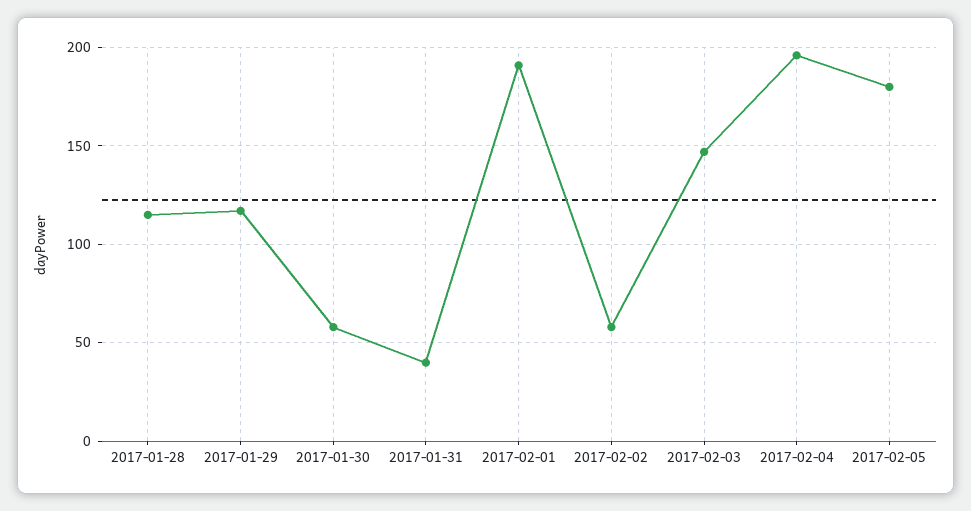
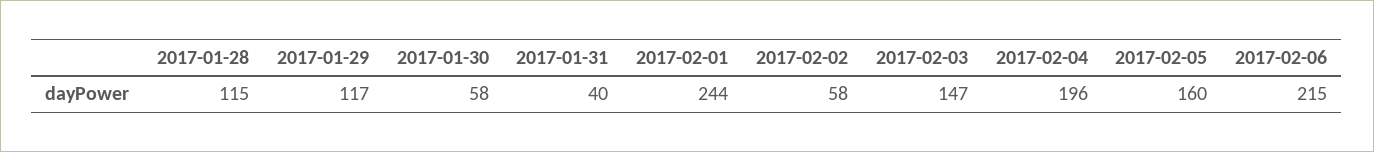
2017-02-01: 190 -> 244
2017-02-05: 180 -> 160
2017-02-06: none -> 215

